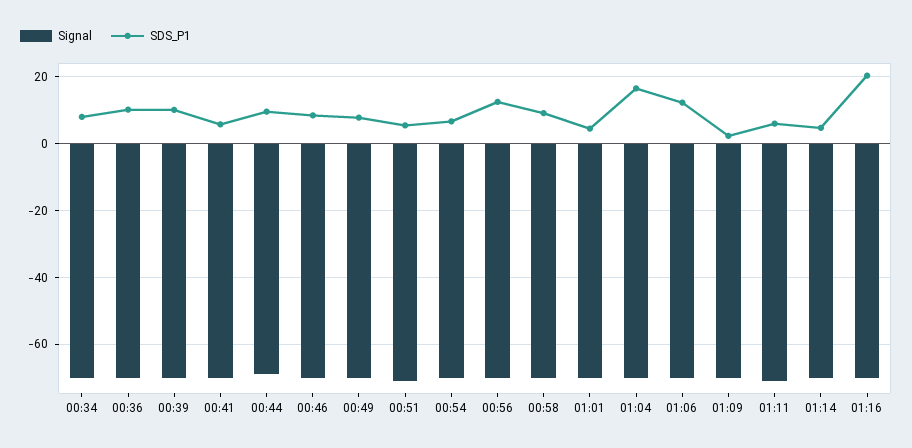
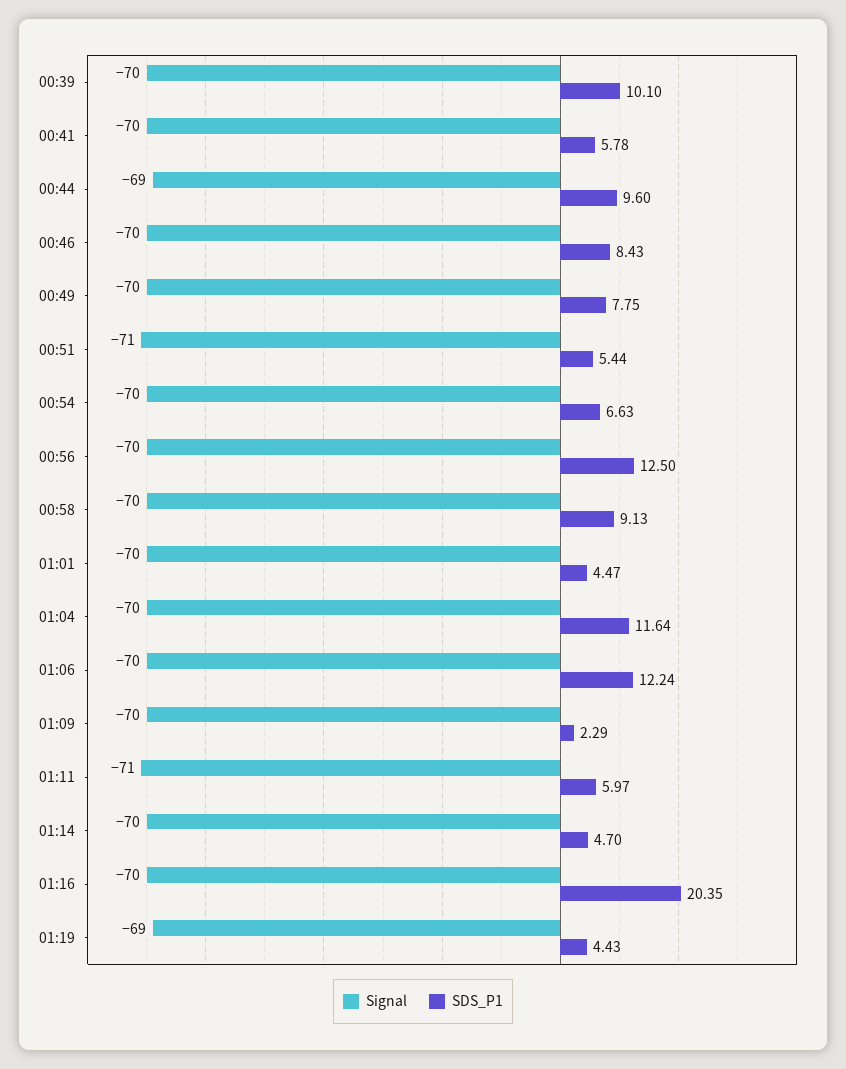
Signal, 00:34: -70 -> none
SDS_P1, 00:34: 8 -> none
Signal, 00:36: -70 -> none
SDS_P1, 00:36: 10 -> none
SDS_P1, 01:04: 16 -> 11.64
Signal, 01:19: none -> -69
SDS_P1, 01:19: none -> 4.43

